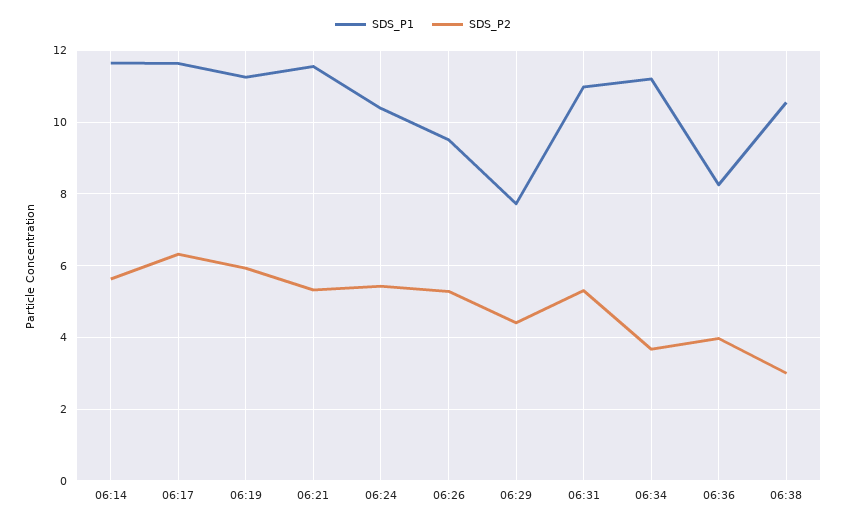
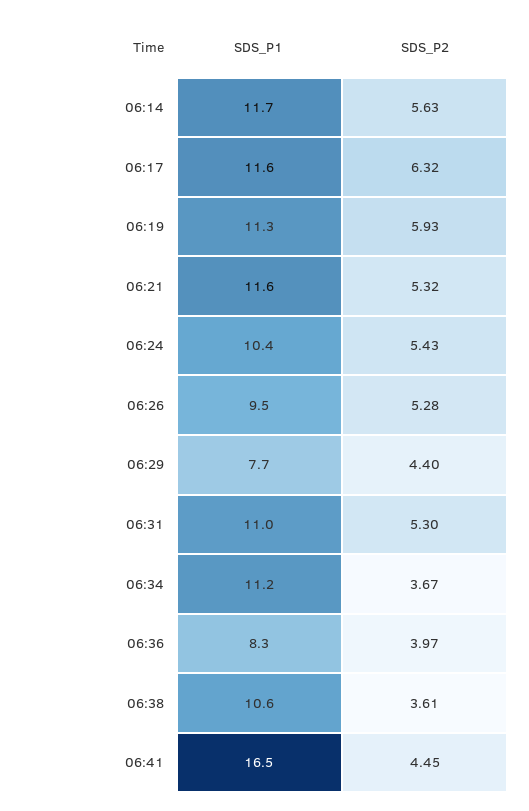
SDS_P2, 06:38: 3 -> 3.61
SDS_P1, 06:41: none -> 16.5
SDS_P2, 06:41: none -> 4.45

